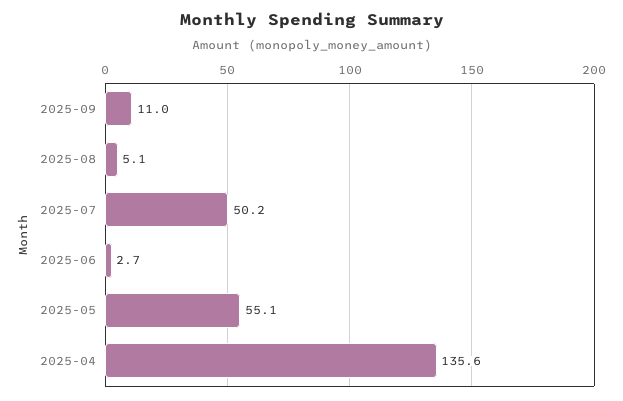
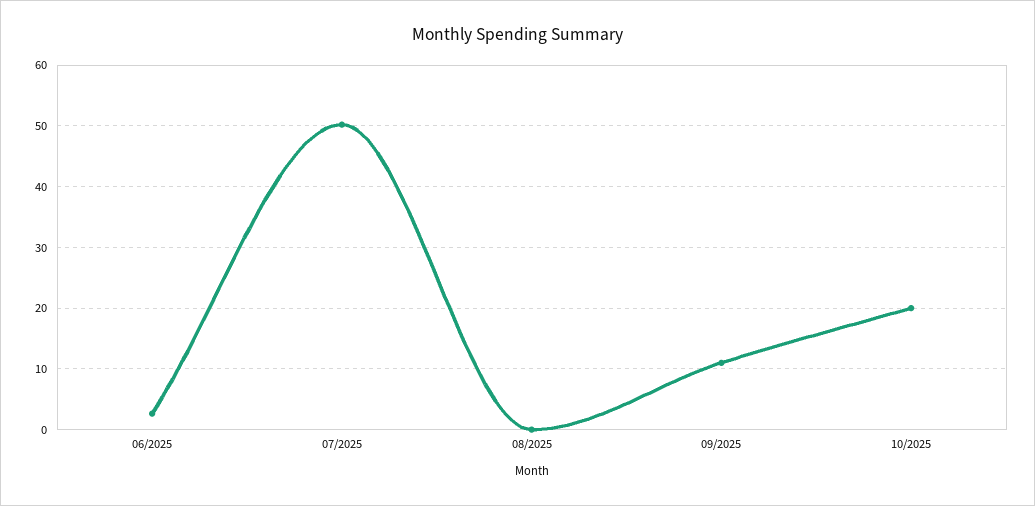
2025-08: 5.1 -> 0
2025-05: 55.1 -> none
2025-04: 135.6 -> none
10/2025: none -> 20

